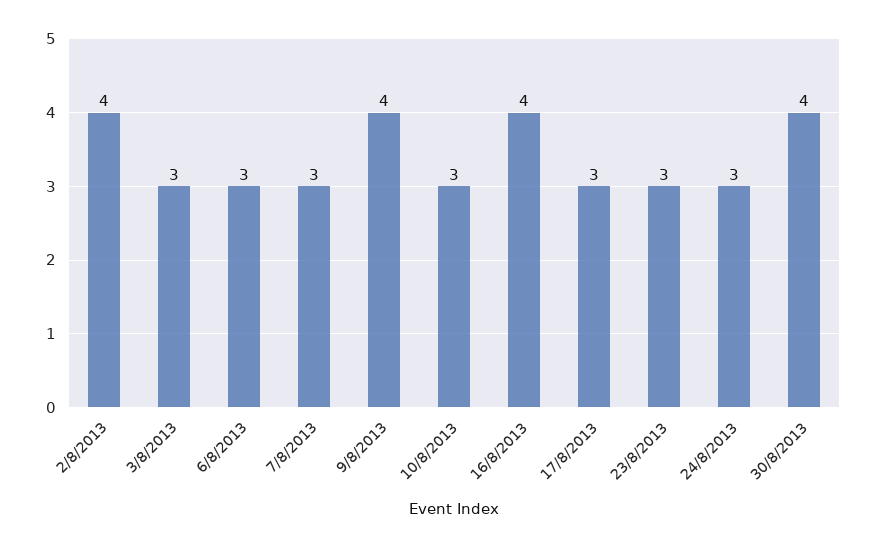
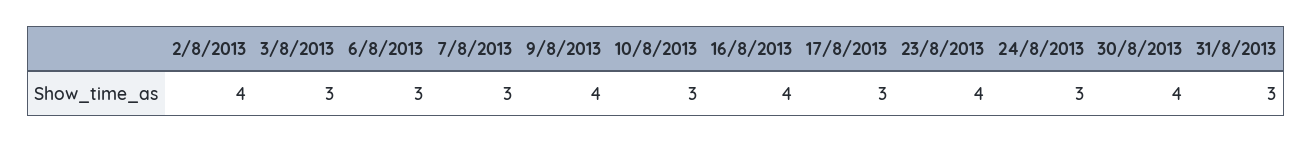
23/8/2013: 3 -> 4
31/8/2013: none -> 3

